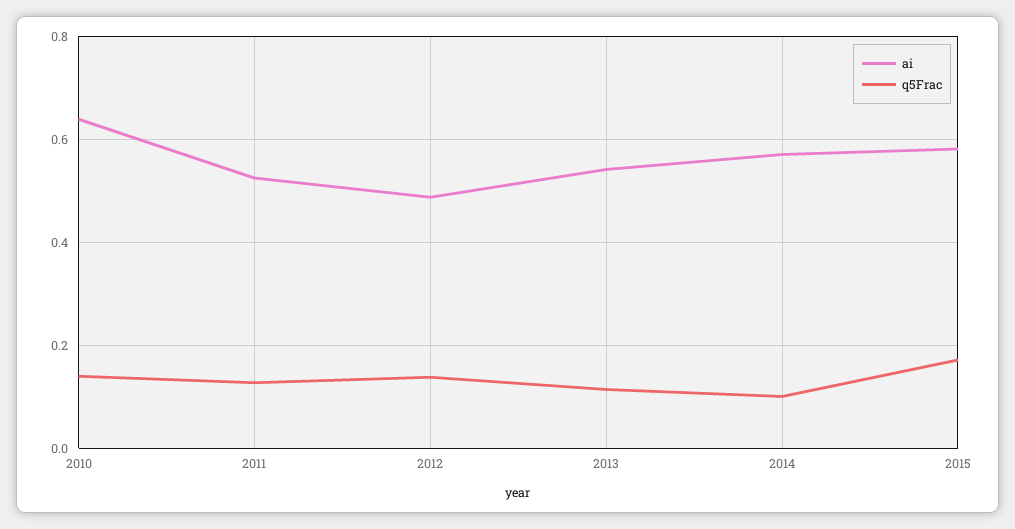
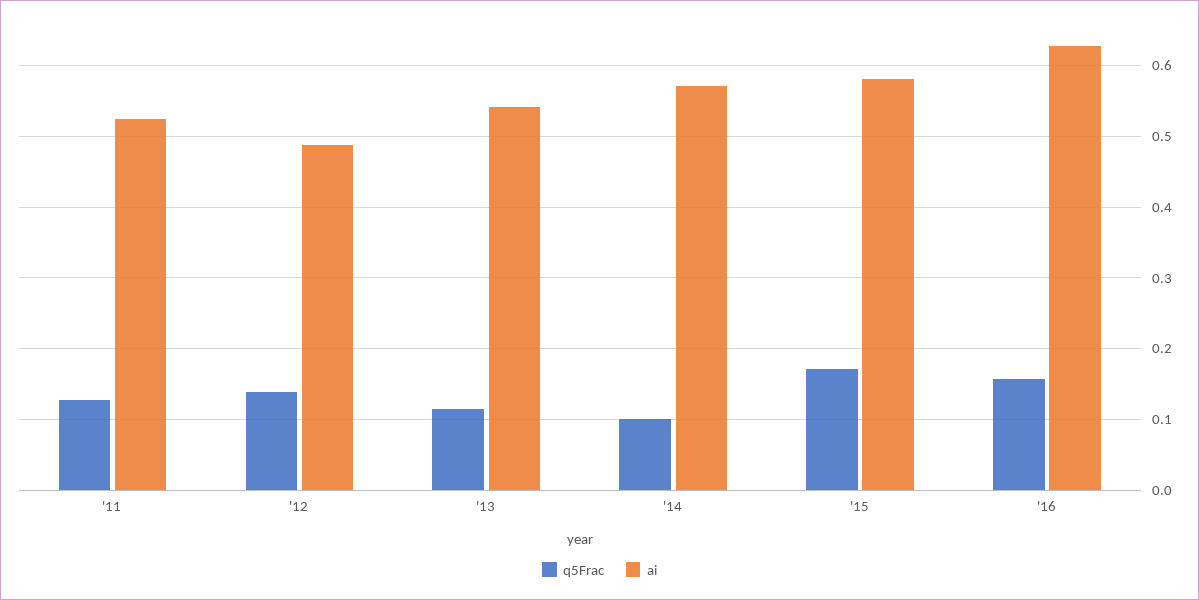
ai, 2010: 0.64 -> none
q5Frac, 2010: 0.14 -> none
q5Frac, '16: none -> 0.16
ai, '16: none -> 0.63

